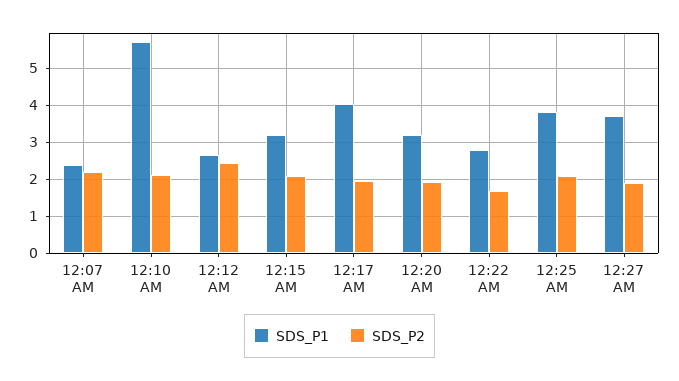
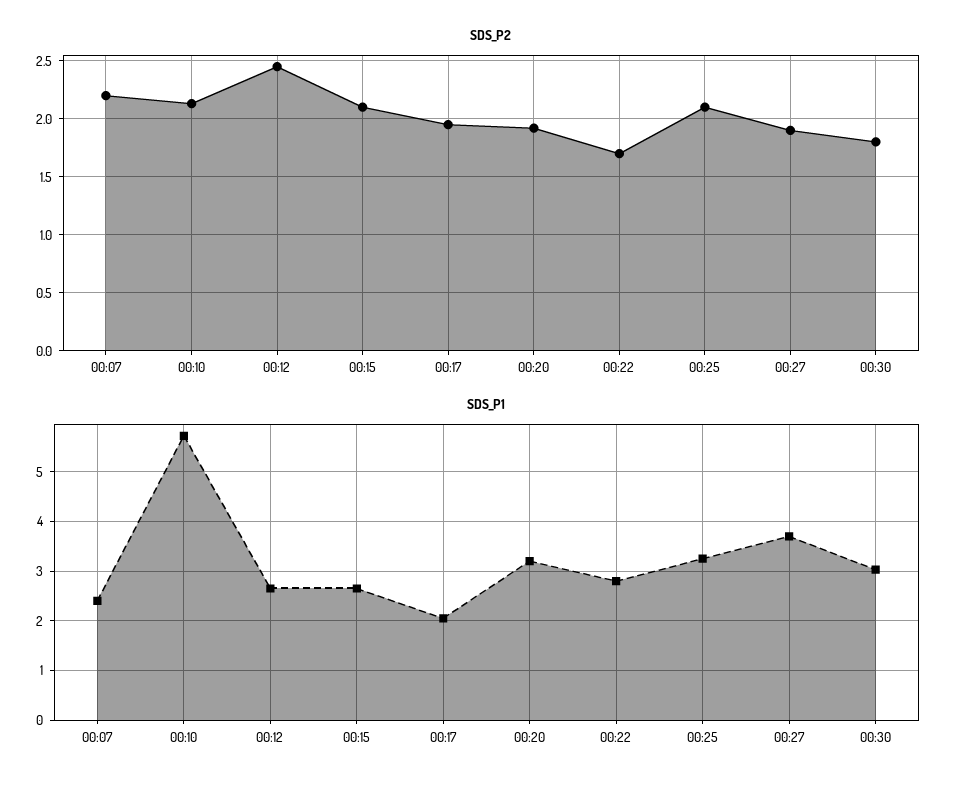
SDS_P1, 12:15 AM: 3.2 -> 2.6
SDS_P1, 12:17 AM: 4 -> 2
SDS_P1, 12:25 AM: 3.8 -> 3.2
SDS_P2, 00:30: none -> 1.8
SDS_P1, 00:30: none -> 3

